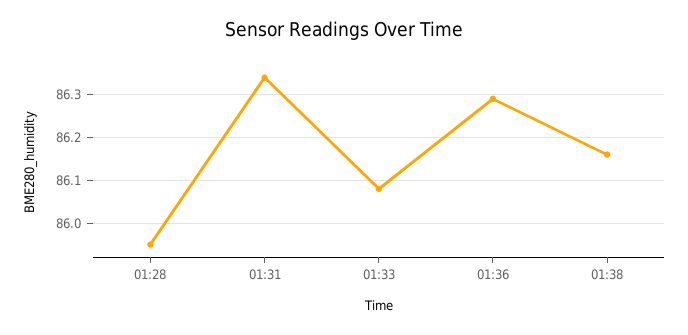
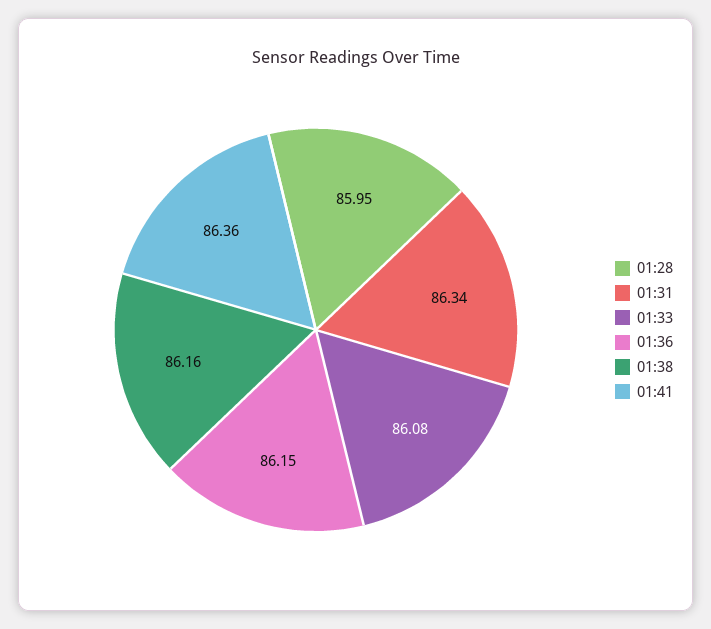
01:36: 86.3 -> 86.15
01:41: none -> 86.36

